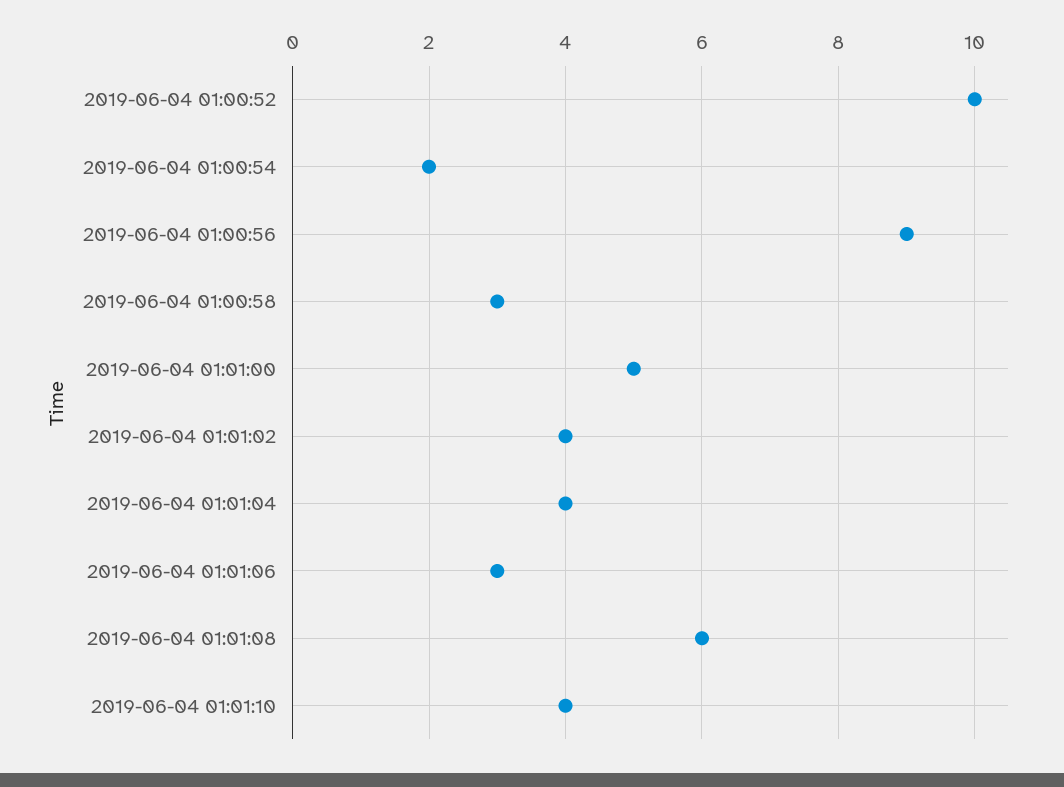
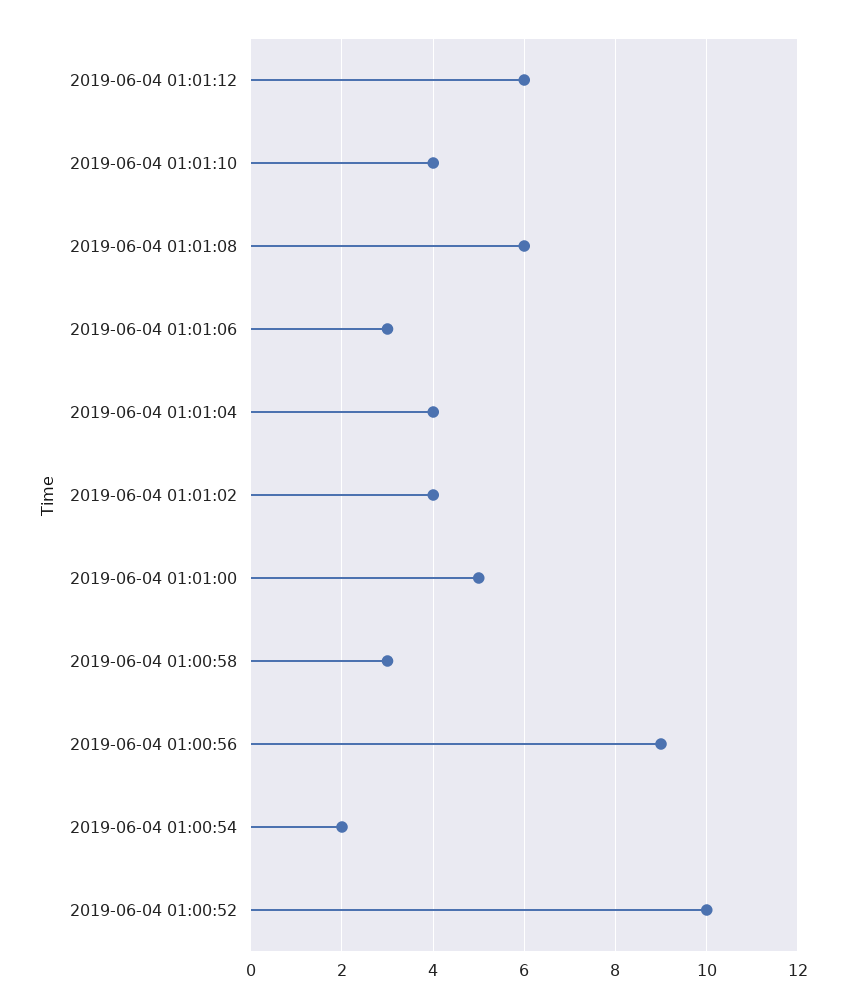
2019-06-04 01:01:12: none -> 6

